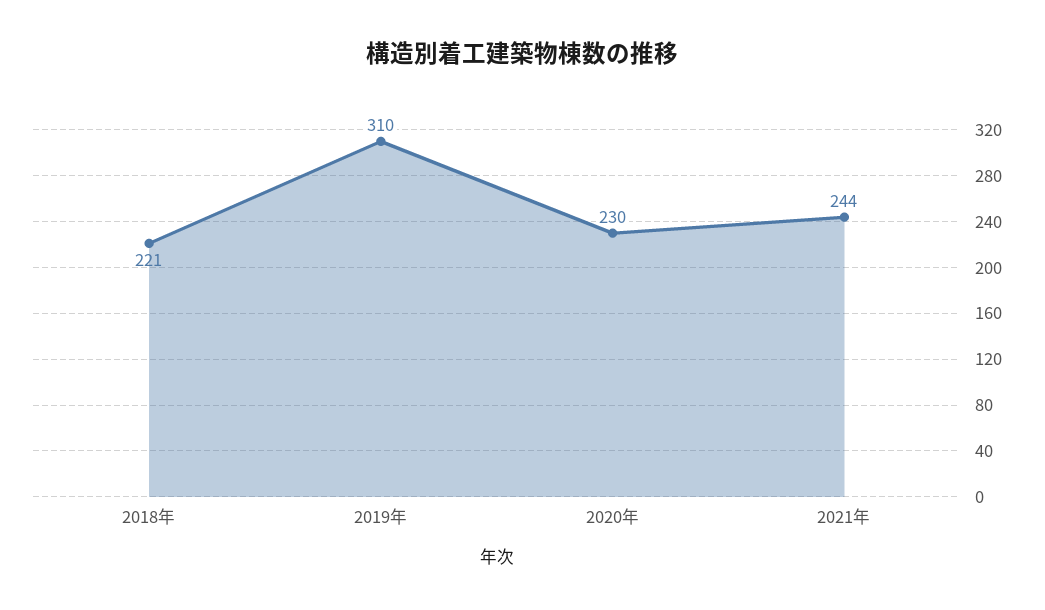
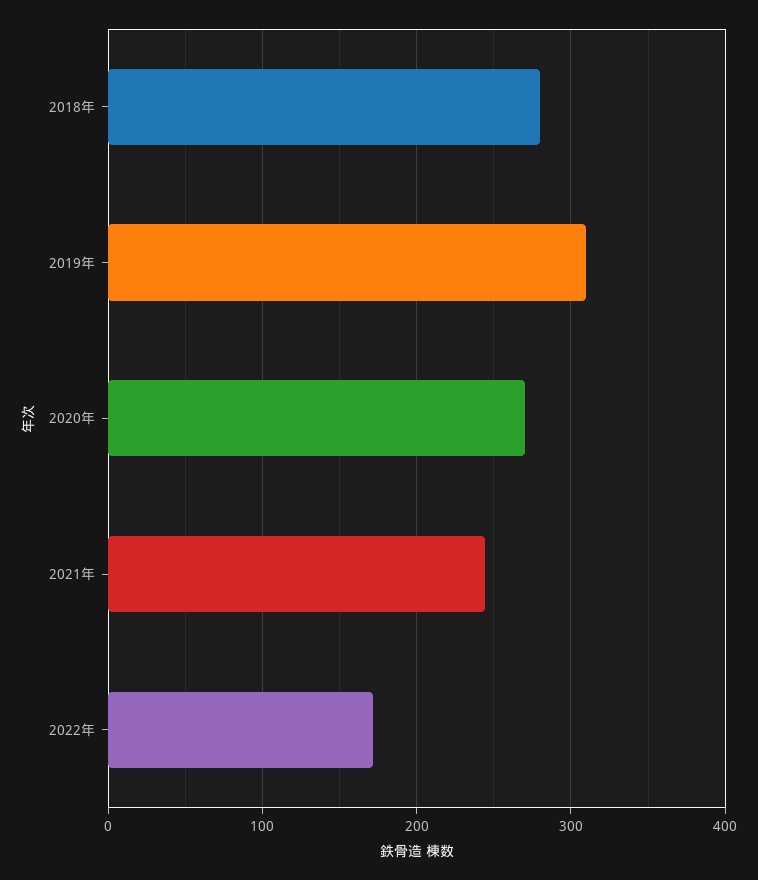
2018年: 221 -> 280
2020年: 230 -> 270
2022年: none -> 170

